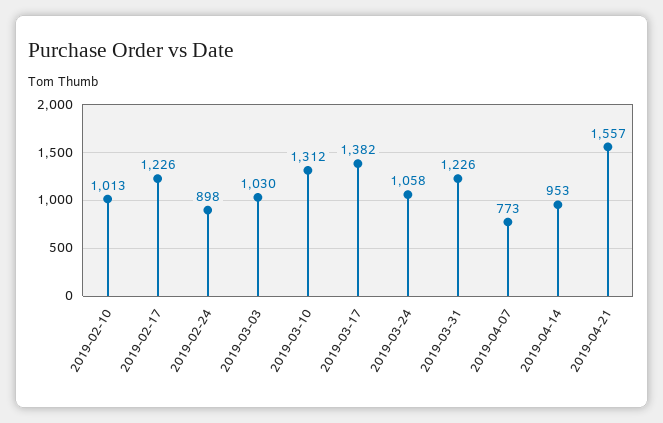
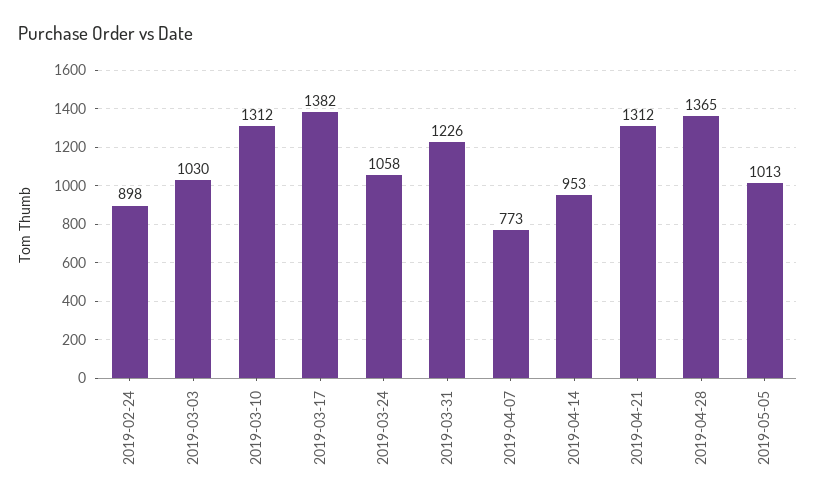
2019-02-10: 1013 -> none
2019-02-17: 1226 -> none
2019-04-21: 1557 -> 1312
2019-04-28: none -> 1365
2019-05-05: none -> 1013

